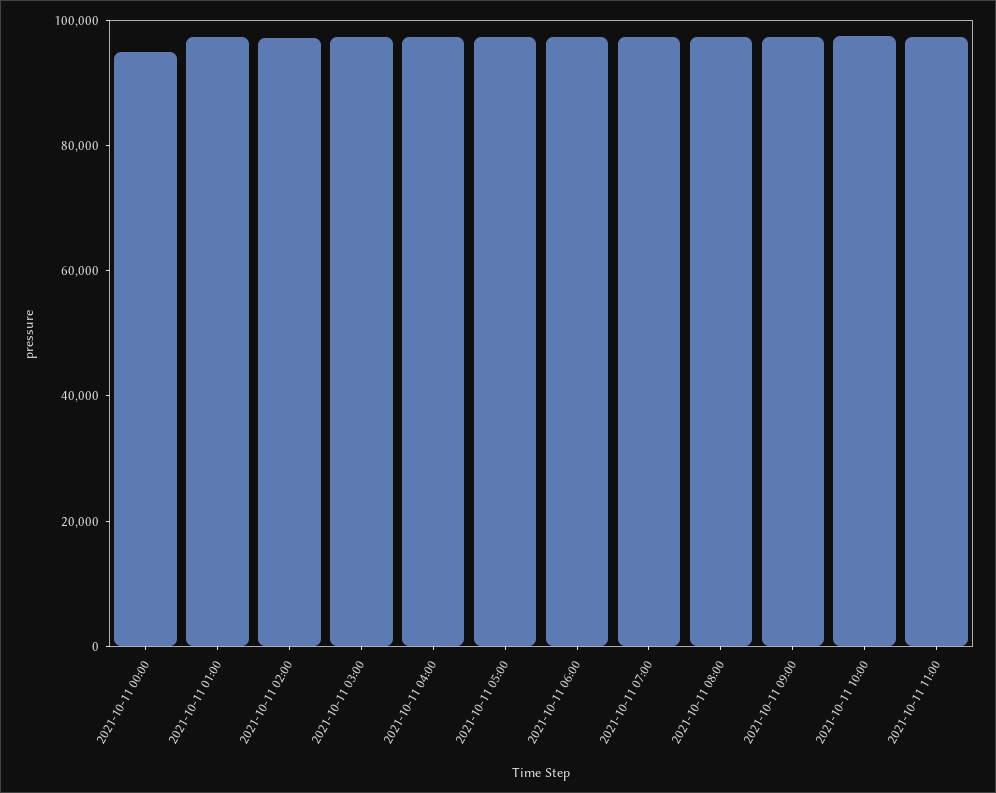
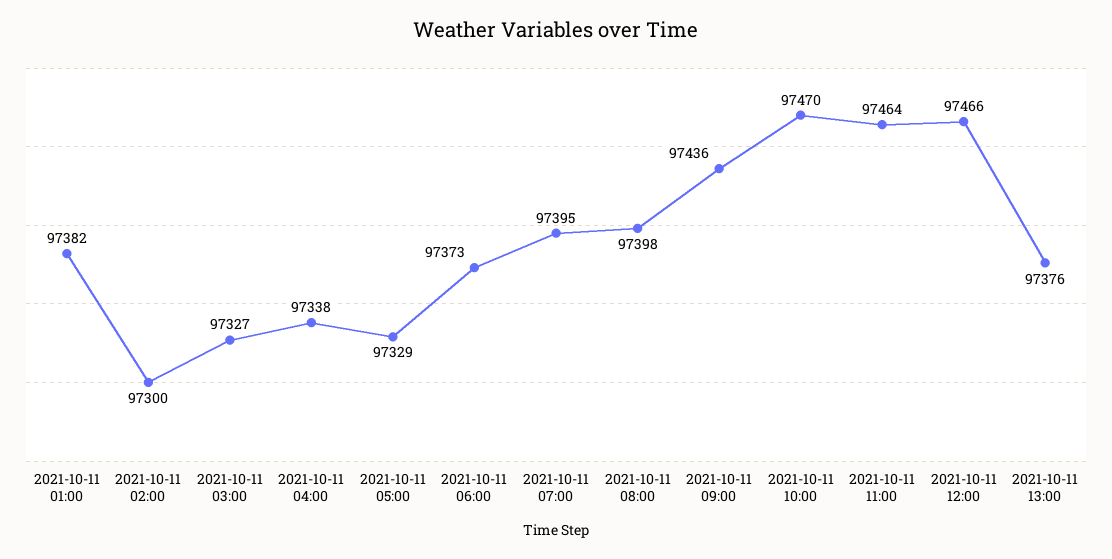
2021-10-11 00:00: 95000 -> none
2021-10-11 12:00: none -> 97466
2021-10-11 13:00: none -> 97376

